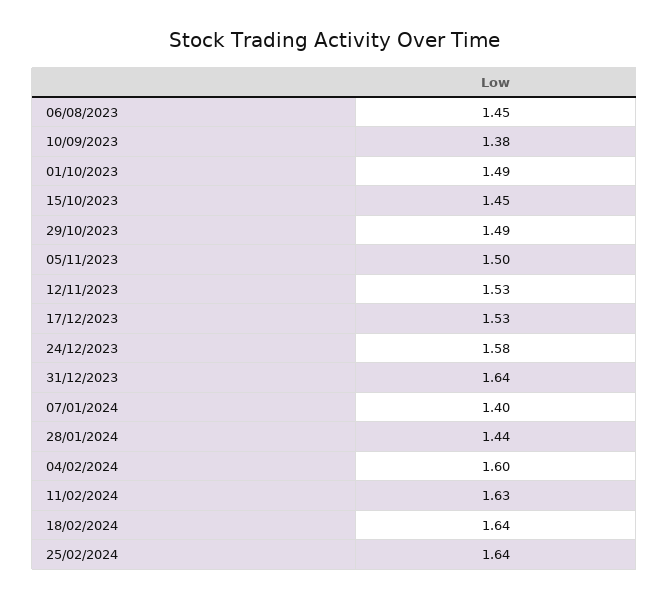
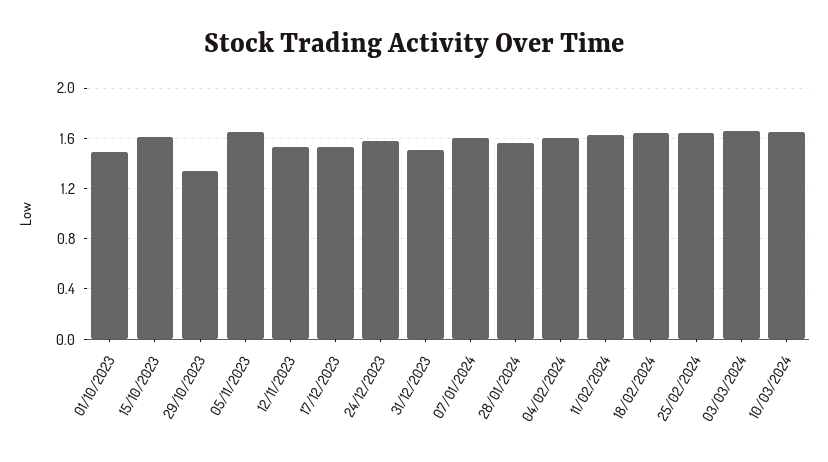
06/08/2023: 1.45 -> none
10/09/2023: 1.38 -> none
15/10/2023: 1.45 -> 1.6
29/10/2023: 1.49 -> 1.35
05/11/2023: 1.5 -> 1.65
31/12/2023: 1.64 -> 1.5
07/01/2024: 1.4 -> 1.6
28/01/2024: 1.44 -> 1.55
03/03/2024: none -> 1.65
10/03/2024: none -> 1.65

